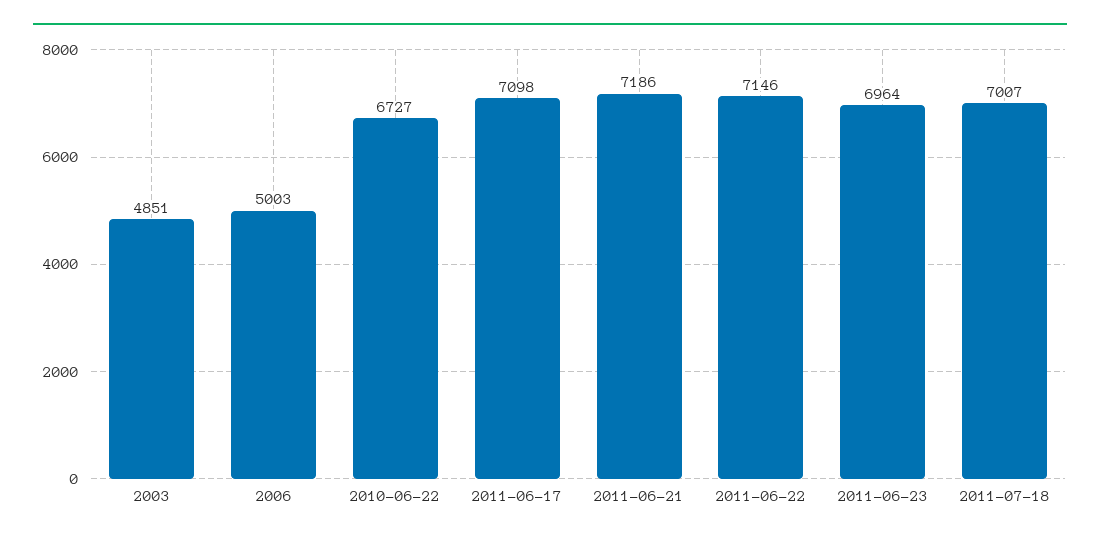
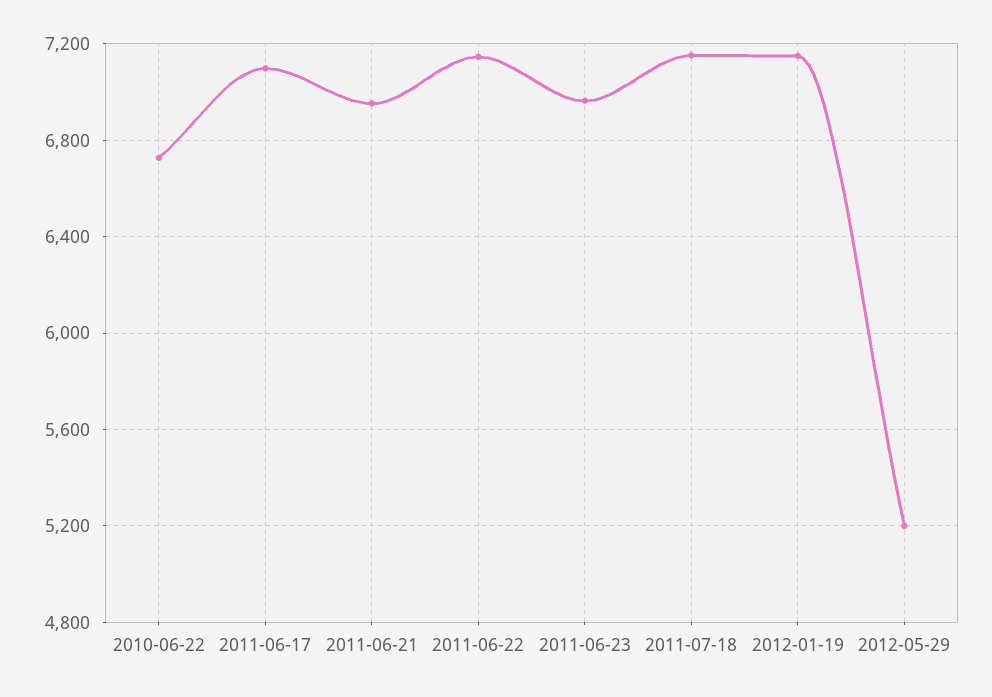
2003: 4851 -> none
2006: 5003 -> none
2011-06-21: 7186 -> 6950
2011-07-18: 7007 -> 7150
2012-01-19: none -> 7150
2012-05-29: none -> 5200

